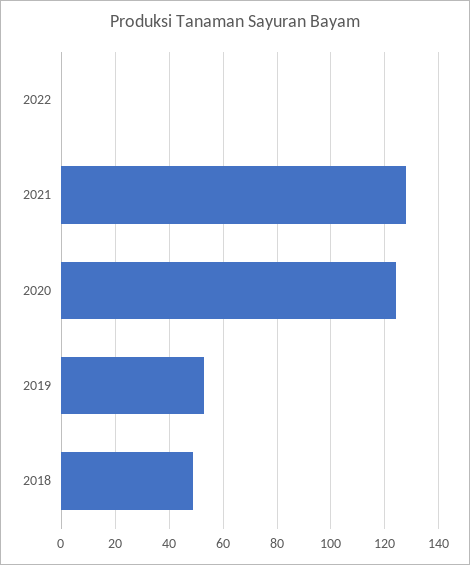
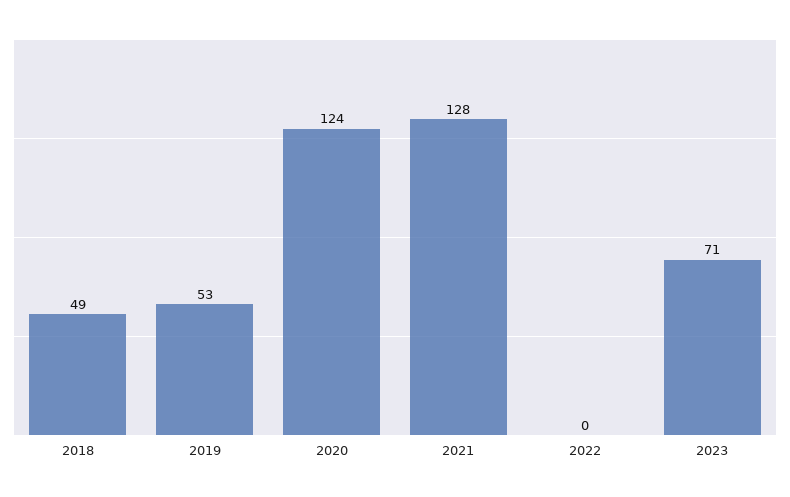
2023: none -> 71

